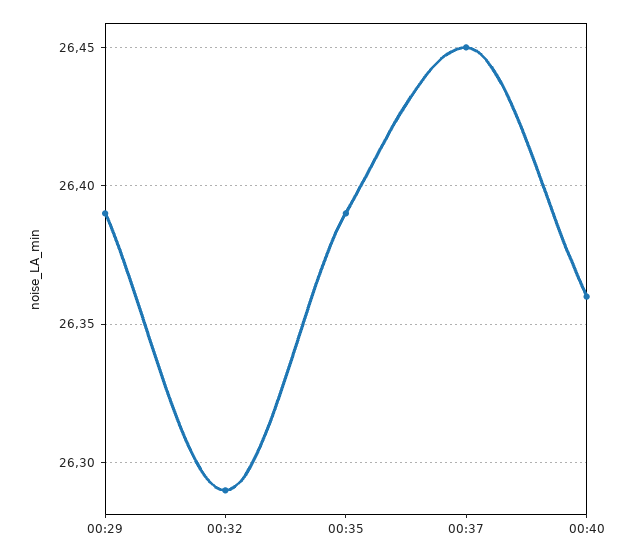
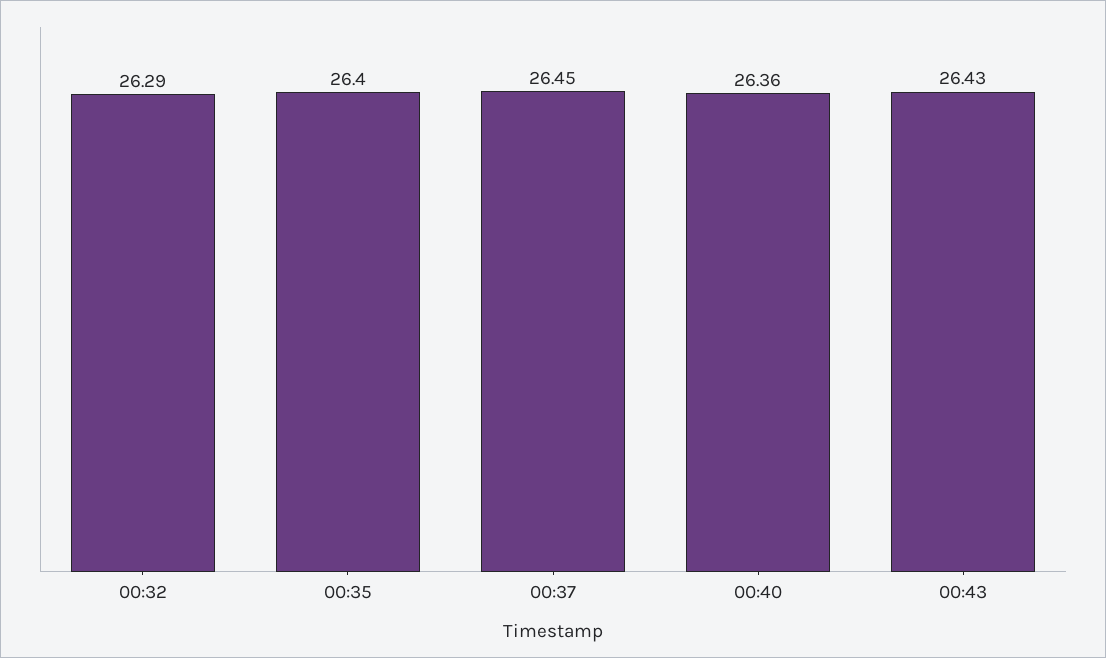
00:29: 26.39 -> none
00:35: 26.39 -> 26.4
00:43: none -> 26.43

